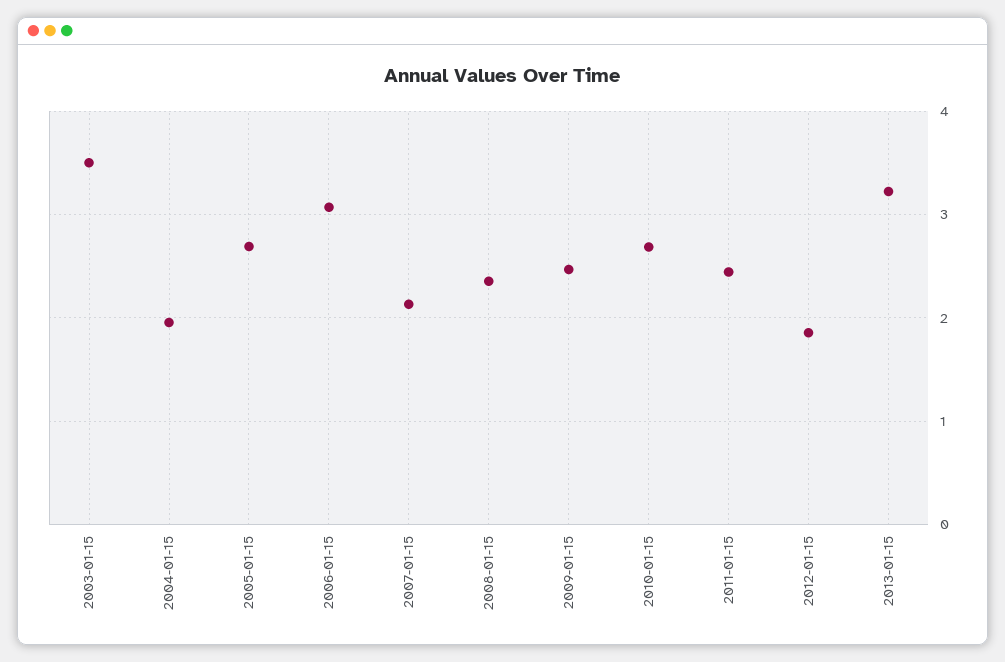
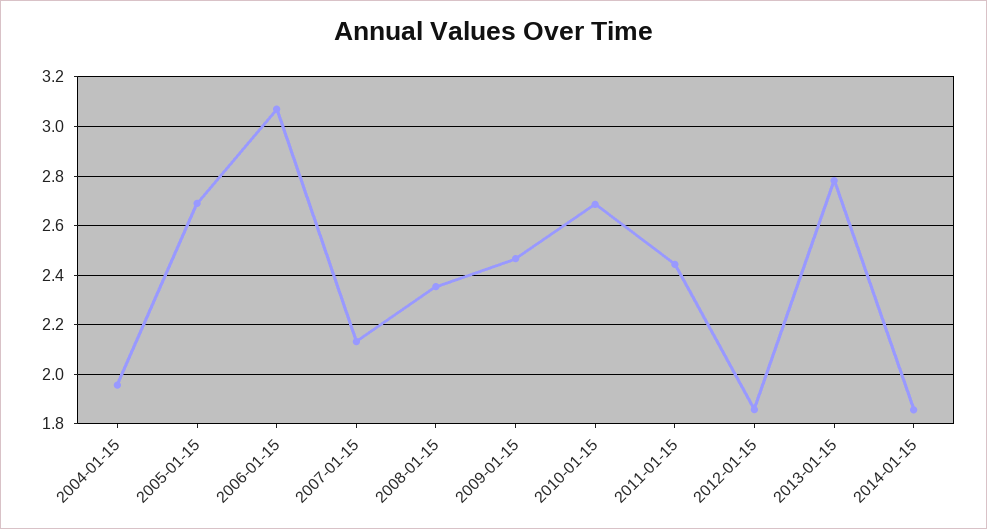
2003-01-15: 3.5 -> none
2013-01-15: 3.2 -> 2.775
2014-01-15: none -> 1.85

